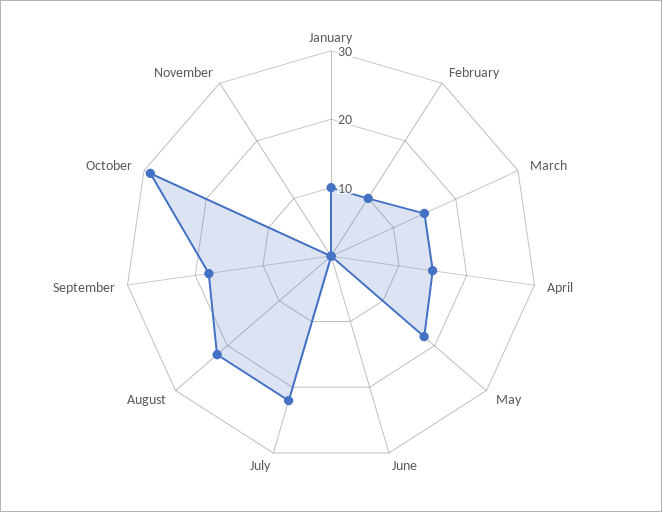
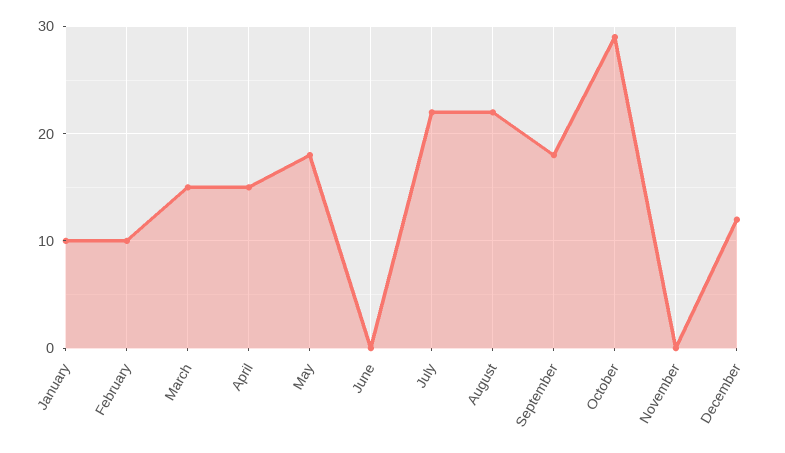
December: none -> 12

